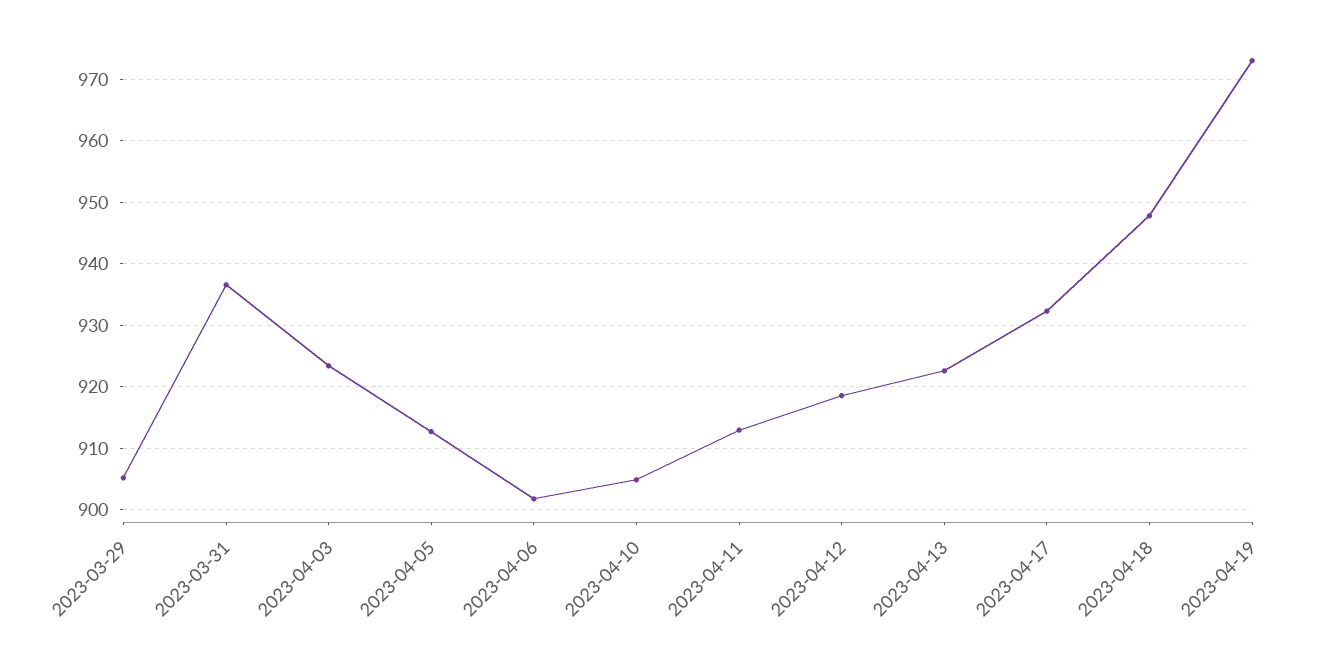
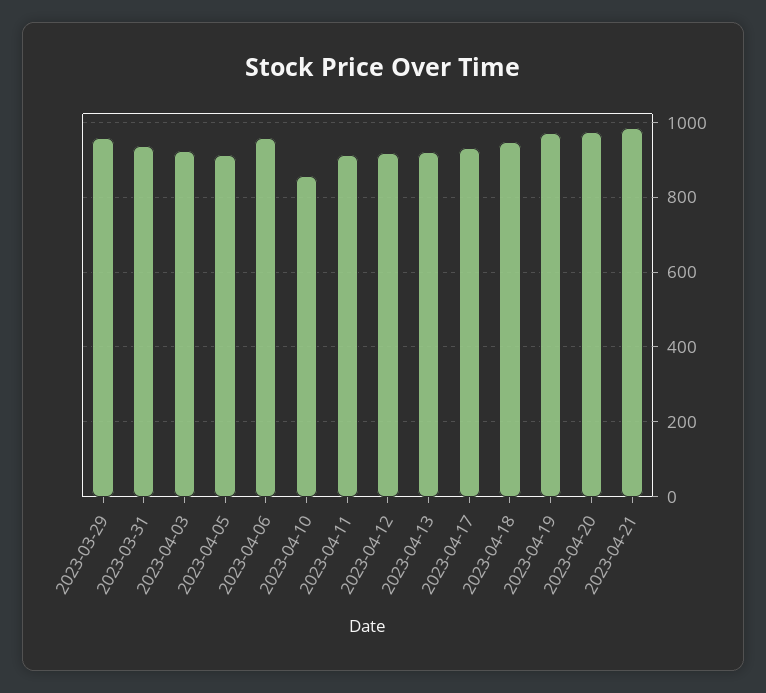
2023-03-29: 905 -> 960
2023-04-06: 902 -> 960
2023-04-10: 905 -> 860
2023-04-20: none -> 980
2023-04-21: none -> 980

